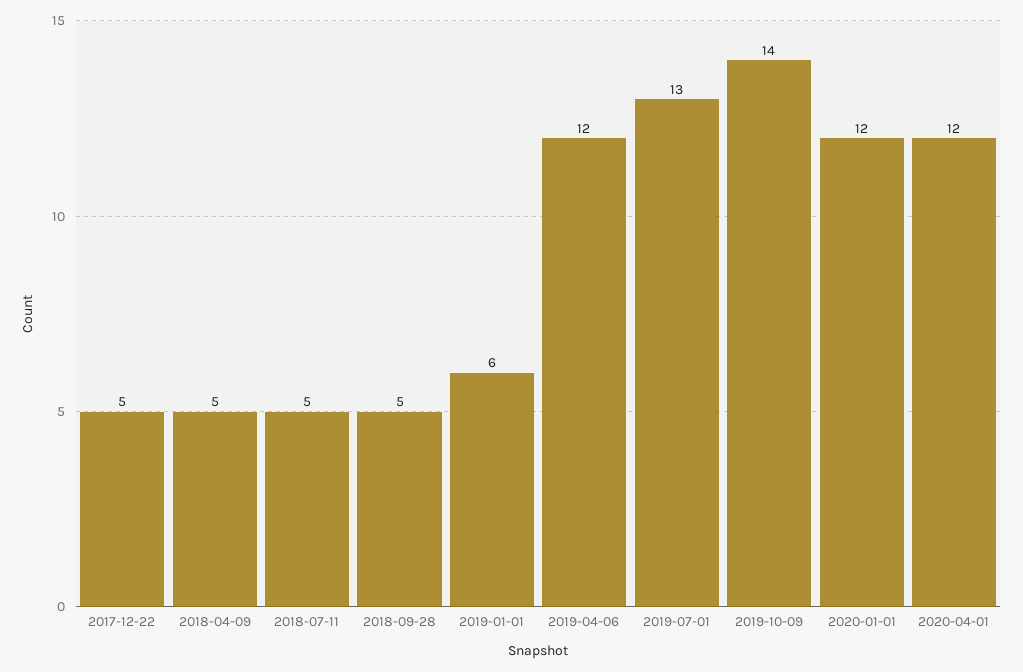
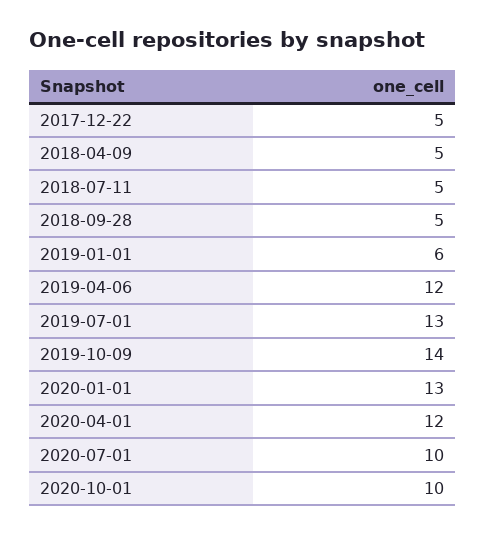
2020-01-01: 12 -> 13
2020-07-01: none -> 10
2020-10-01: none -> 10

